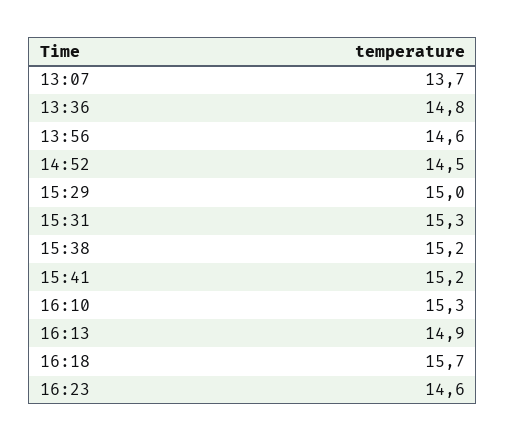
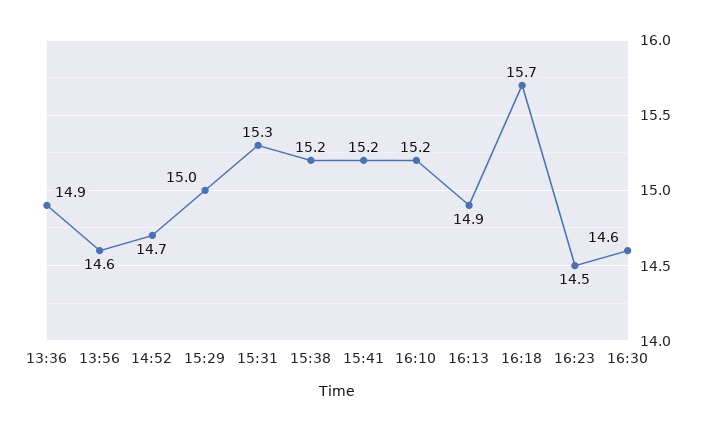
13:07: 13.7 -> none
13:36: 14.8 -> 14.9
14:52: 14.5 -> 14.7
16:10: 15.3 -> 15.2
16:23: 14.6 -> 14.5
16:30: none -> 14.6

